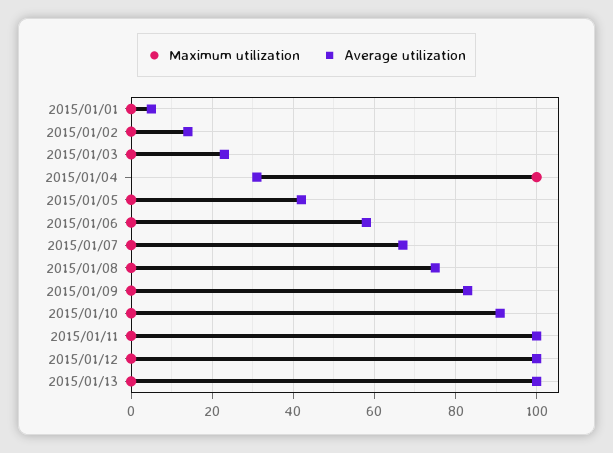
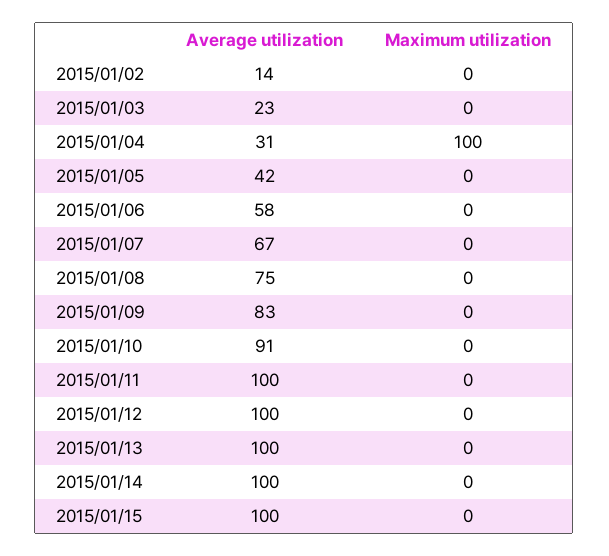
Maximum utilization, 2015/01/01: 0 -> none
Average utilization, 2015/01/01: 5 -> none
Average utilization, 2015/01/14: none -> 100
Maximum utilization, 2015/01/14: none -> 0
Average utilization, 2015/01/15: none -> 100
Maximum utilization, 2015/01/15: none -> 0

